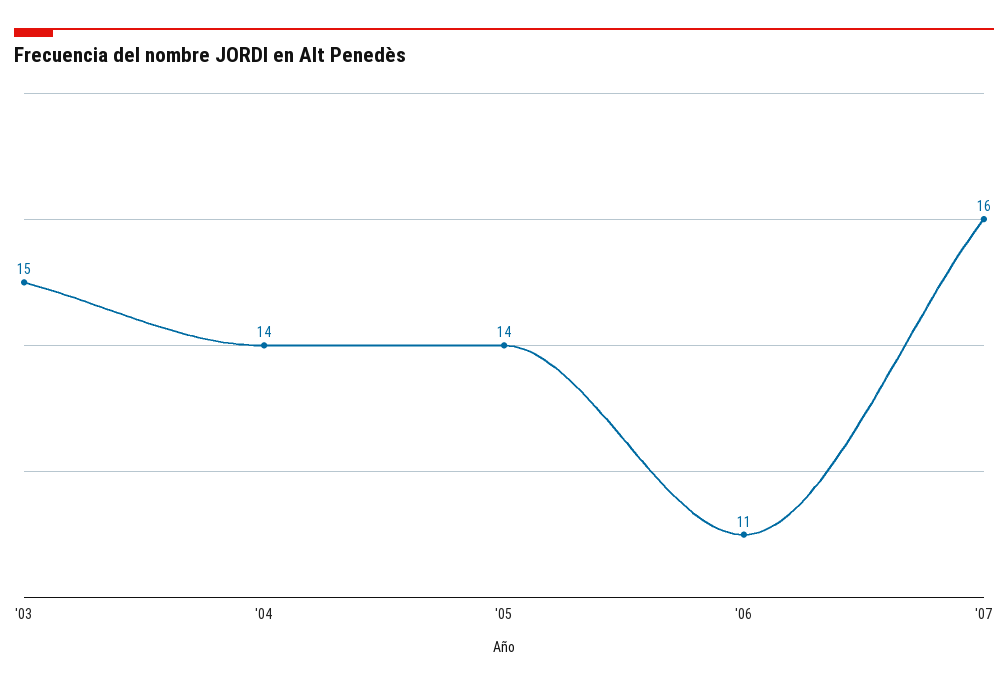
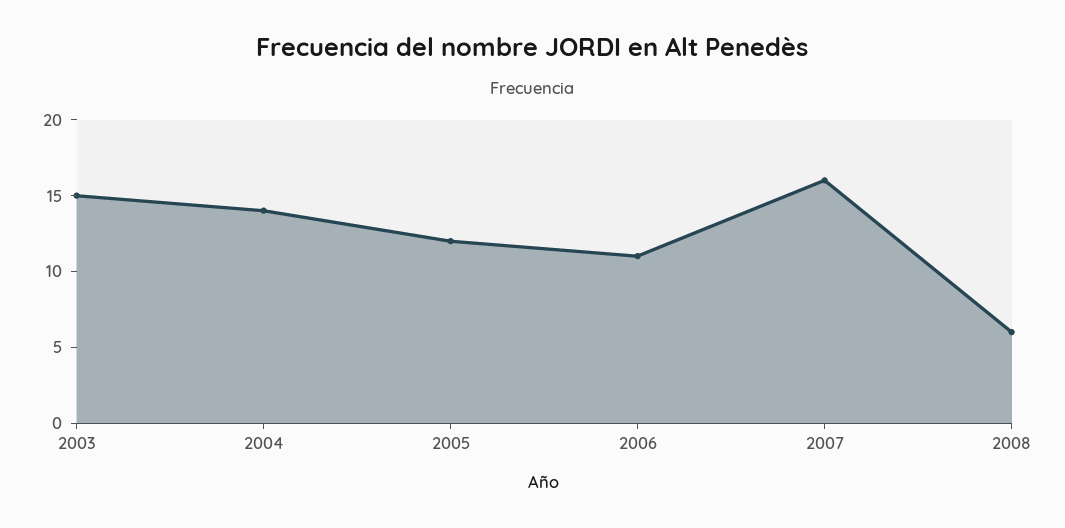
'05: 14 -> 12
2008: none -> 6

